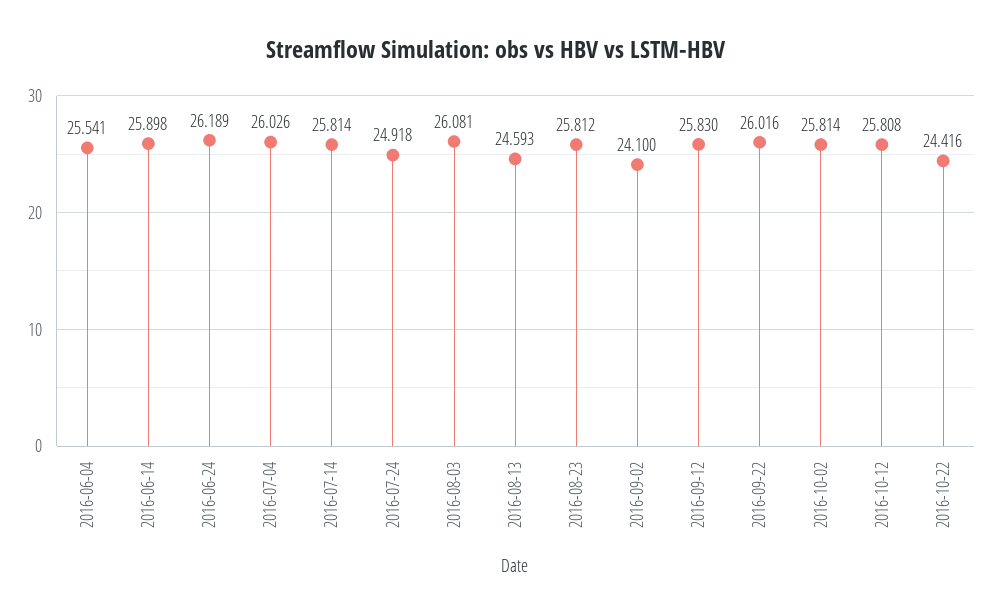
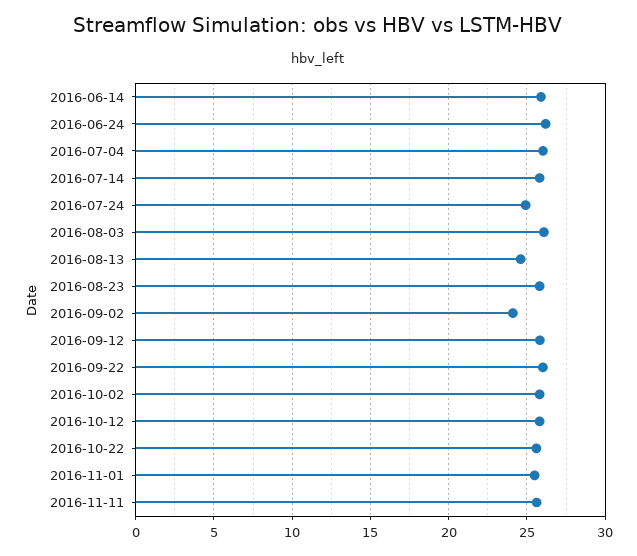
2016-06-04: 25.541 -> none
2016-10-22: 24.416 -> 25.5
2016-11-01: none -> 25.5
2016-11-11: none -> 25.5

